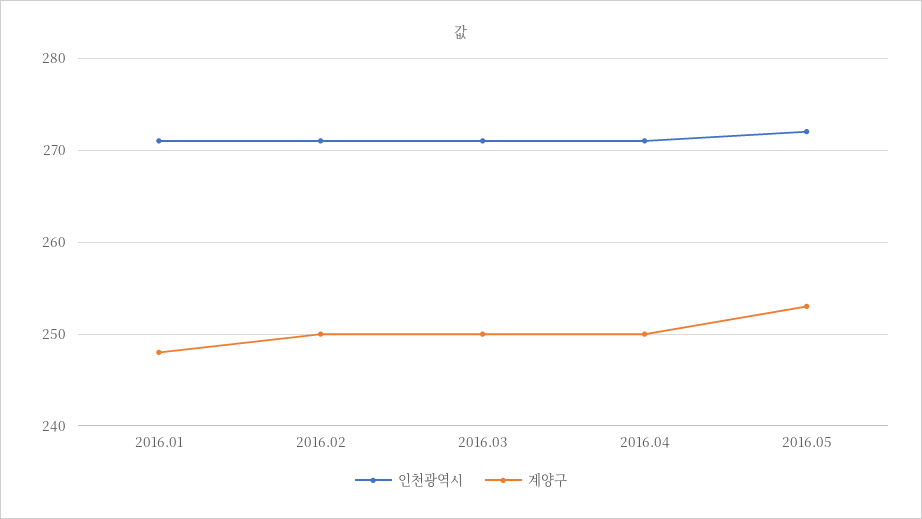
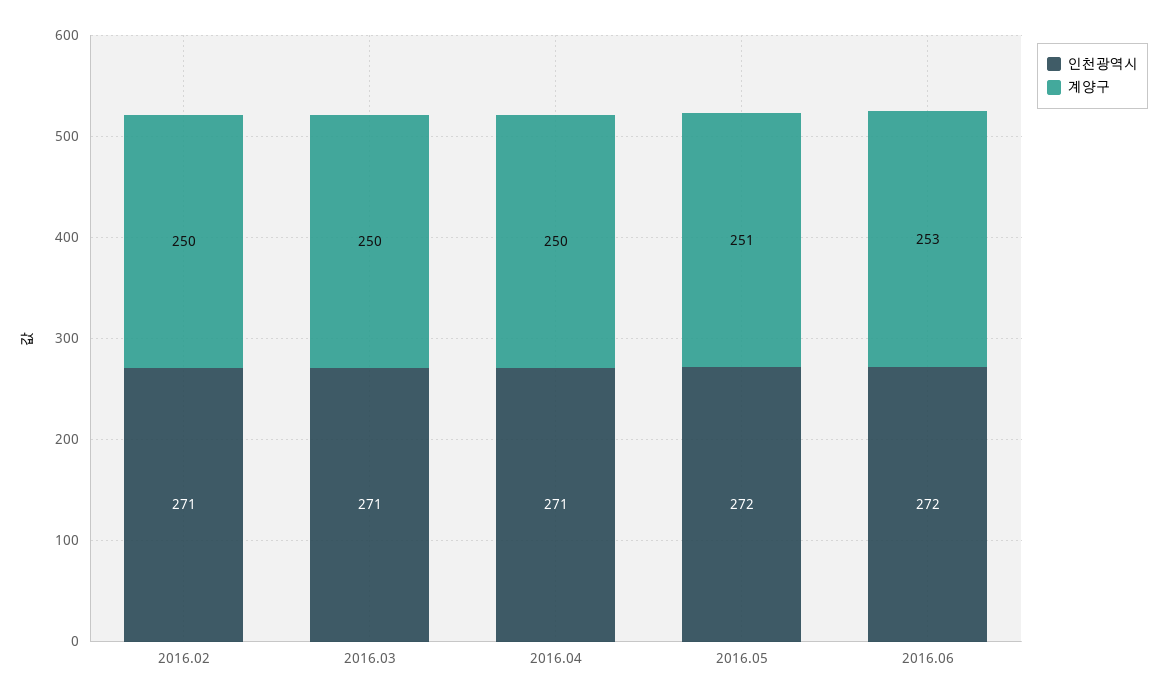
인천광역시, 2016.01: 271 -> none
계양구, 2016.01: 248 -> none
계양구, 2016.05: 253 -> 251
인천광역시, 2016.06: none -> 272
계양구, 2016.06: none -> 253

